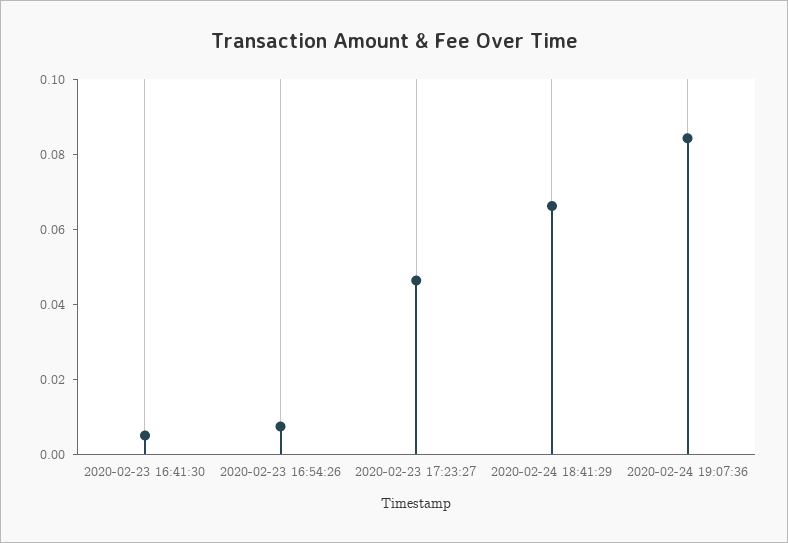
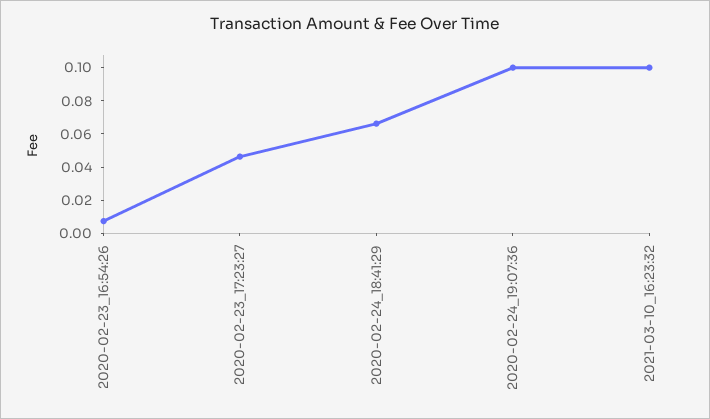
2020-02-23 16:41:30: 0.005 -> none
2020-02-24 19:07:36: 0.085 -> 0.1
2021-03-10_16:23:32: none -> 0.1

